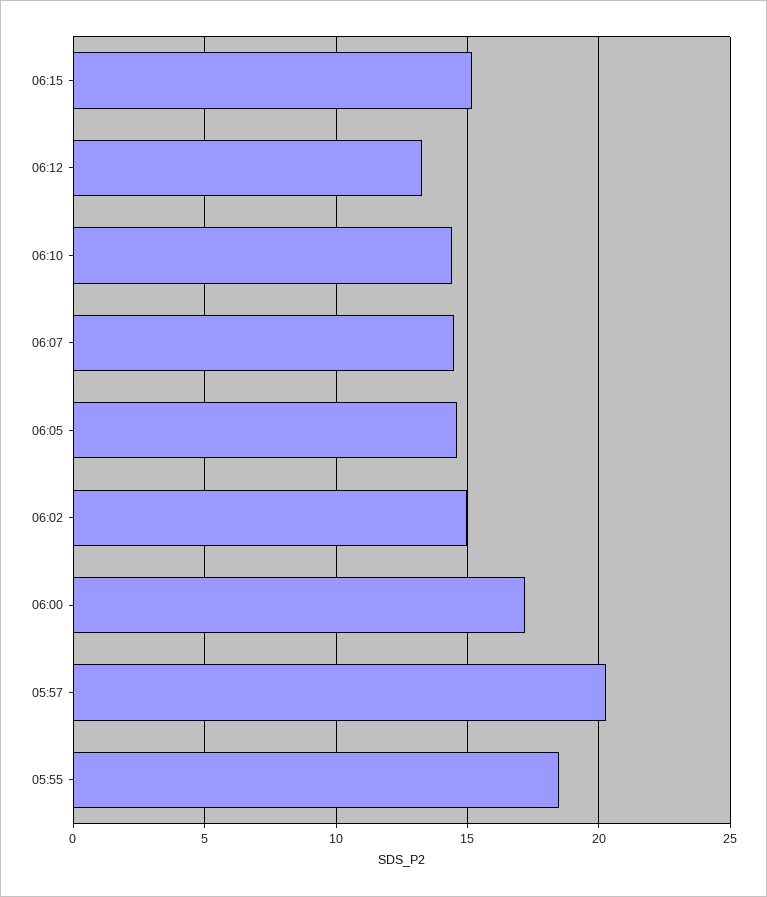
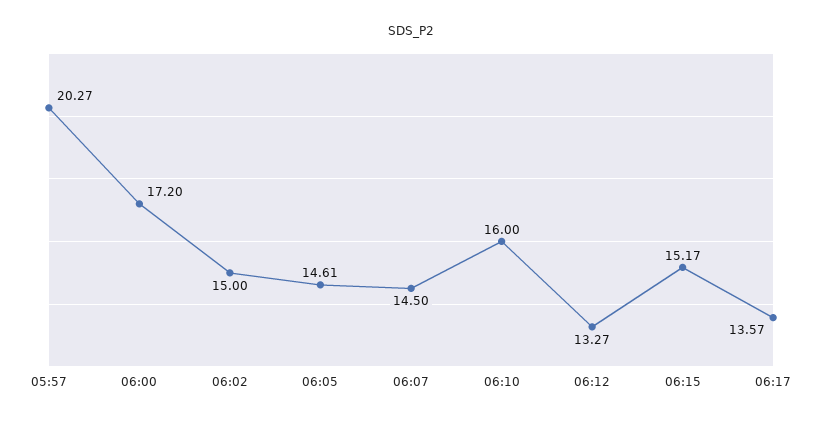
06:10: 14.5 -> 16
05:55: 18.5 -> none
06:17: none -> 13.57

